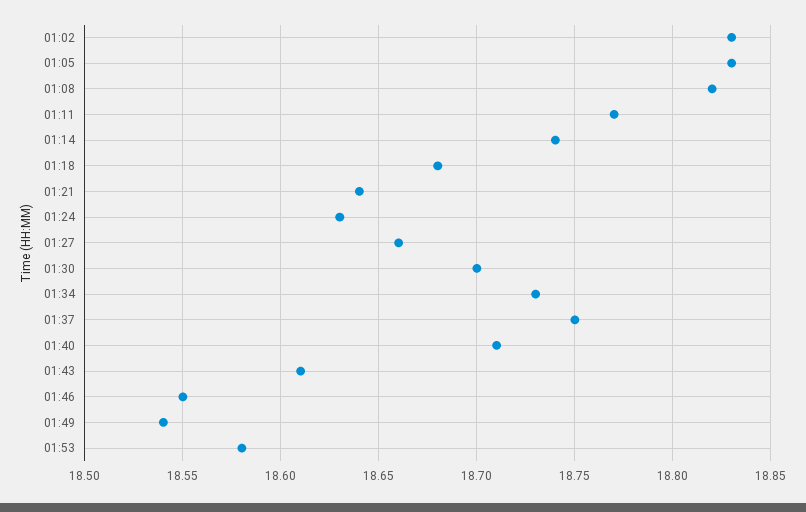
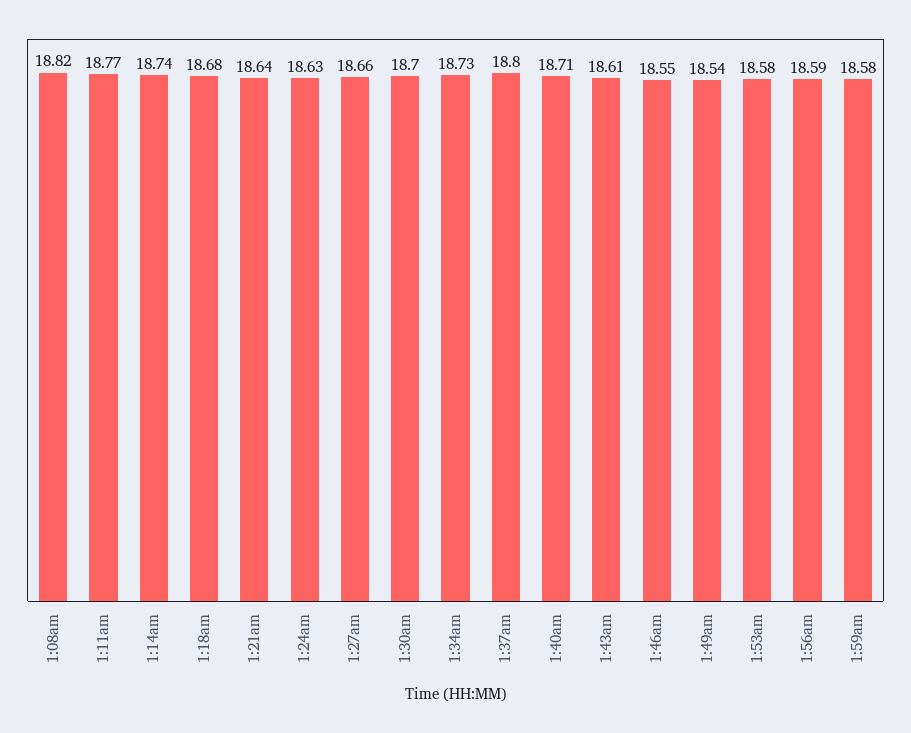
01:02: 18.83 -> none
01:05: 18.83 -> none
01:37: 18.75 -> 18.8
1:56am: none -> 18.59
1:59am: none -> 18.58

